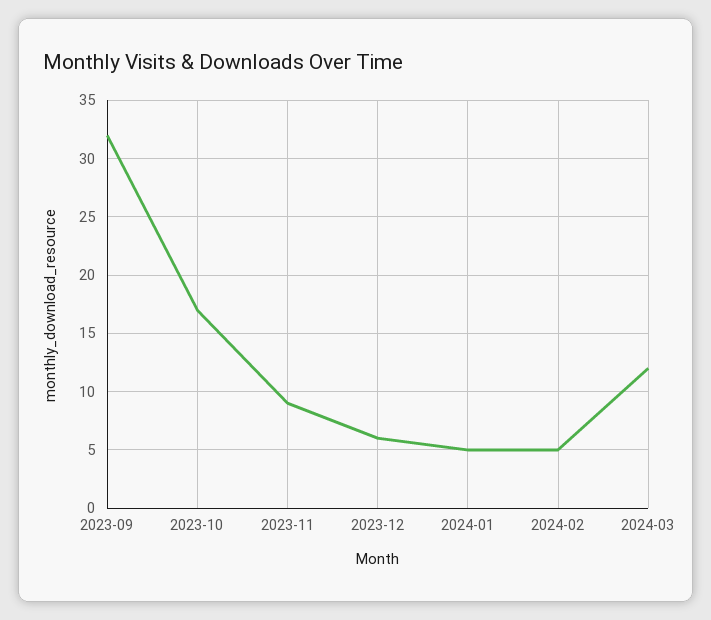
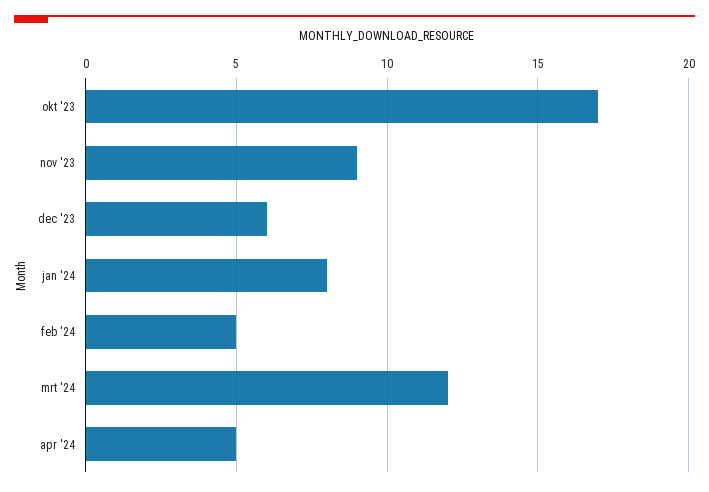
2023-09: 32 -> none
2024-01: 5 -> 8
apr '24: none -> 5

